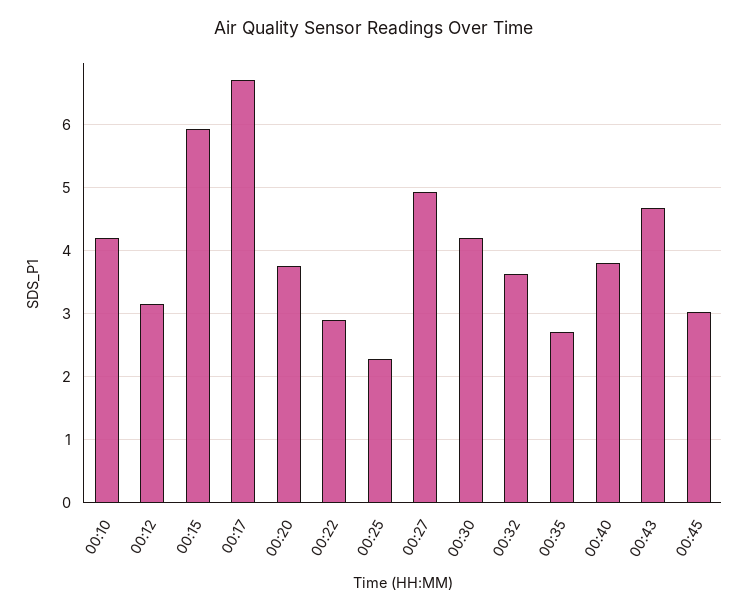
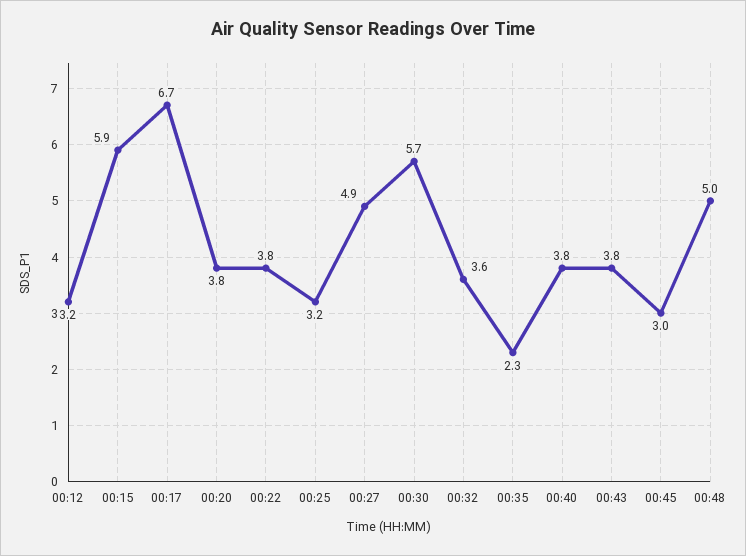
00:10: 4.2 -> none
00:22: 2.9 -> 3.8
00:25: 2.3 -> 3.2
00:30: 4.2 -> 5.7
00:35: 2.7 -> 2.3
00:43: 4.7 -> 3.8
00:48: none -> 5

